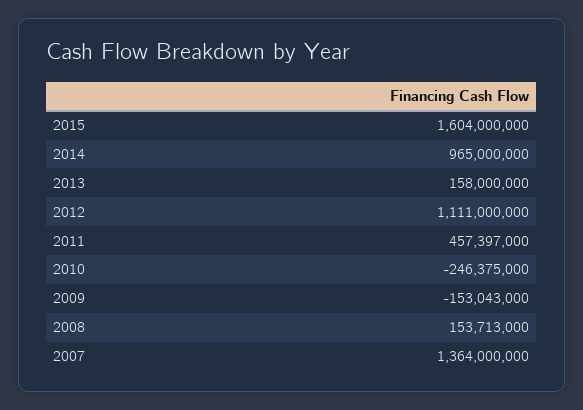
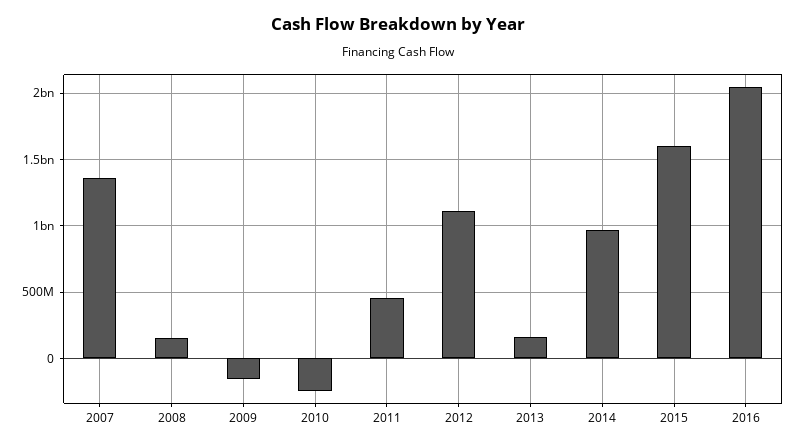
2016: none -> 2050000000

